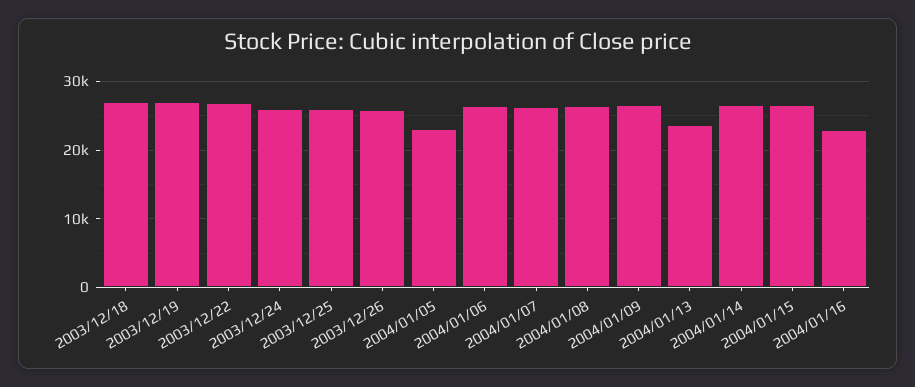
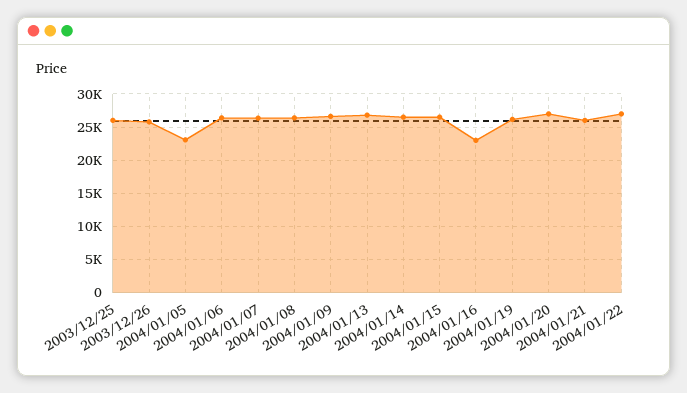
2003/12/18: 27000 -> none
2003/12/19: 27000 -> none
2003/12/22: 27000 -> none
2003/12/24: 26000 -> none
2004/01/13: 24000 -> 27000
2004/01/19: none -> 26000
2004/01/20: none -> 27000
2004/01/21: none -> 26000
2004/01/22: none -> 27000

